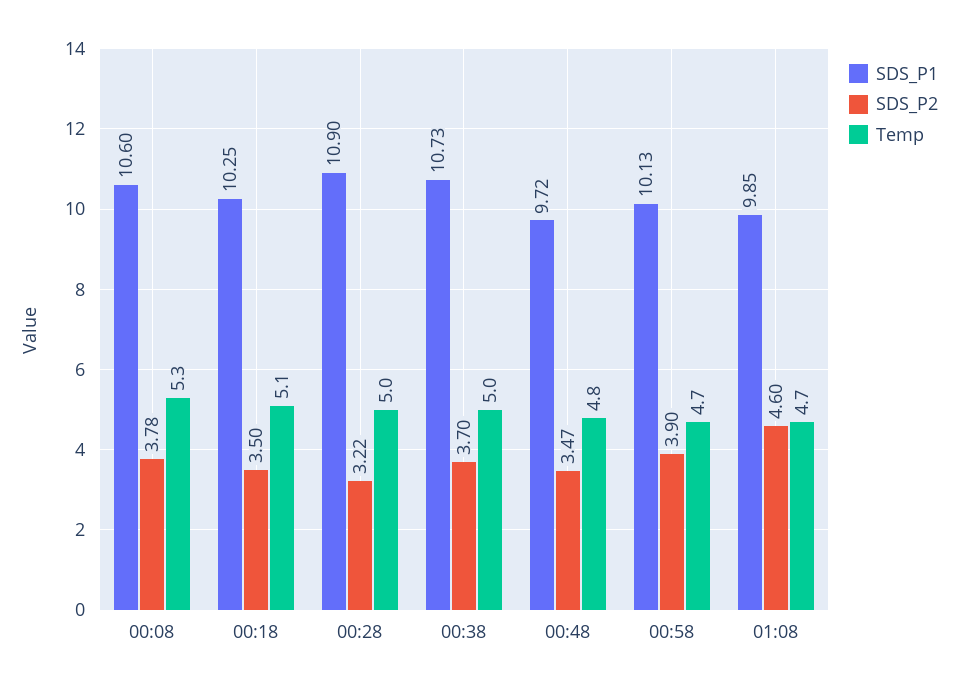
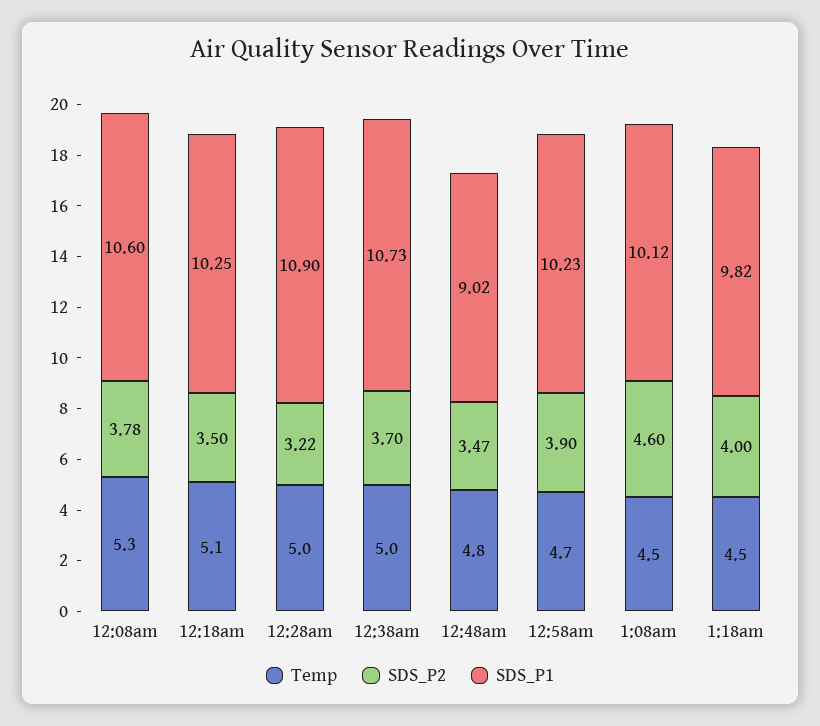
SDS_P1, 00:48: 9.72 -> 9.02
SDS_P1, 00:58: 10.13 -> 10.23
SDS_P1, 01:08: 9.85 -> 10.12
Temp, 01:08: 4.7 -> 4.5
Temp, 1:18am: none -> 4.5
SDS_P2, 1:18am: none -> 4
SDS_P1, 1:18am: none -> 9.82

